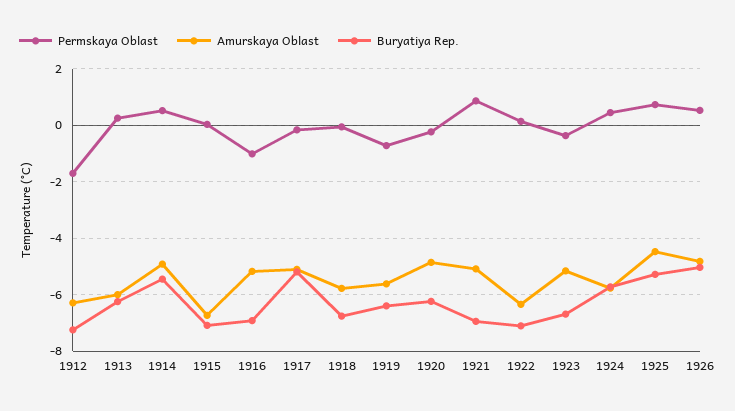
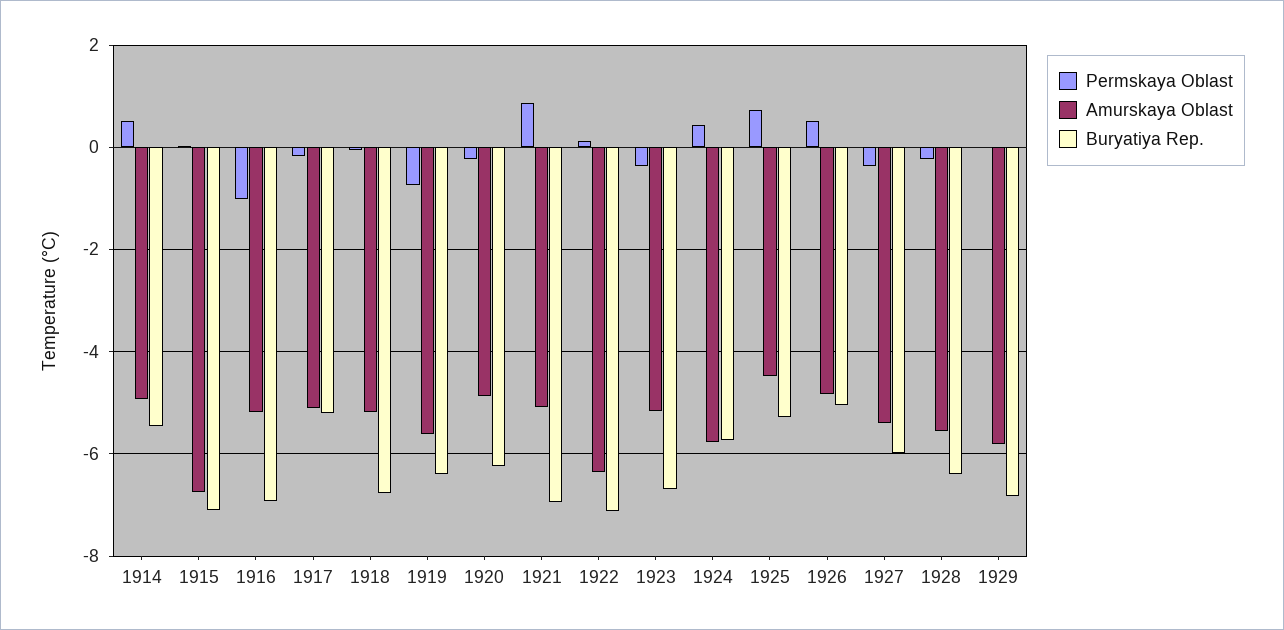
Permskaya Oblast, 1912: -1.75 -> none
Amurskaya Oblast, 1912: -6.25 -> none
Buryatiya Rep., 1912: -7.25 -> none
Permskaya Oblast, 1913: 0.25 -> none
Amurskaya Oblast, 1913: -6 -> none
Buryatiya Rep., 1913: -6.25 -> none
Amurskaya Oblast, 1918: -5.75 -> -5.2
Permskaya Oblast, 1927: none -> -0.4
Amurskaya Oblast, 1927: none -> -5.4
Buryatiya Rep., 1927: none -> -6
Permskaya Oblast, 1928: none -> -0.2
Amurskaya Oblast, 1928: none -> -5.6
Buryatiya Rep., 1928: none -> -6.4
Permskaya Oblast, 1929: none -> 0
Amurskaya Oblast, 1929: none -> -5.8
Buryatiya Rep., 1929: none -> -6.8

